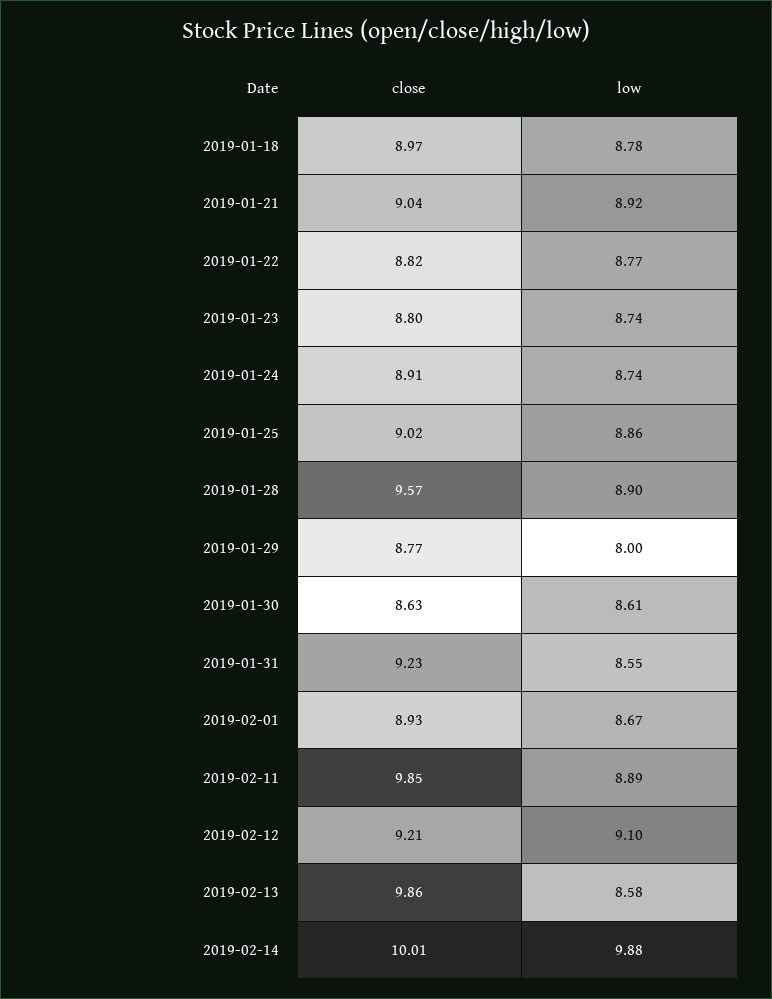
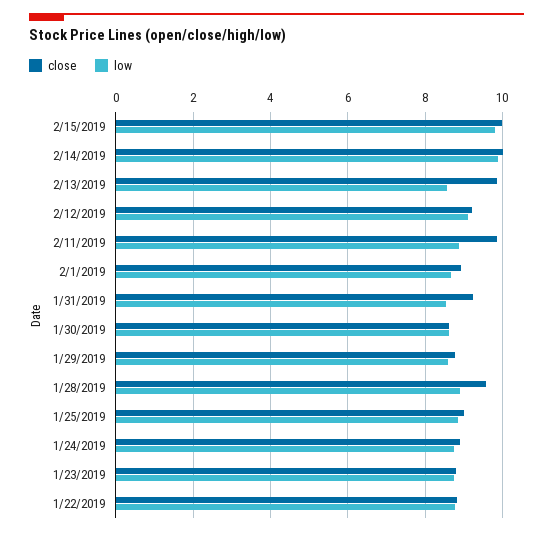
close, 2019-01-18: 8.97 -> none
low, 2019-01-18: 8.78 -> none
close, 2019-01-21: 9.04 -> none
low, 2019-01-21: 8.92 -> none
low, 2019-01-29: 8 -> 8.6
close, 2/15/2019: none -> 10
low, 2/15/2019: none -> 9.8

